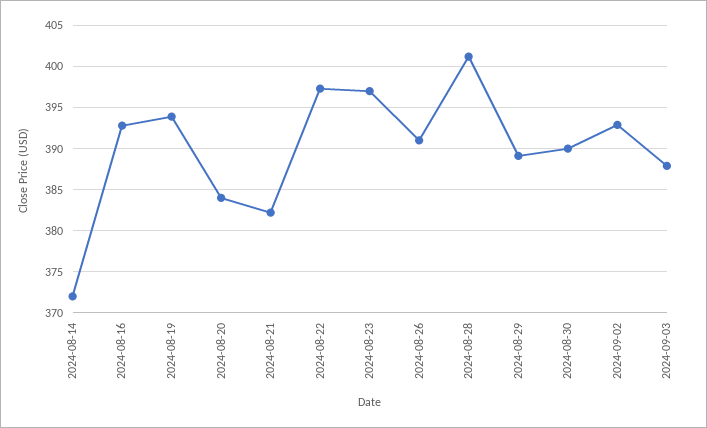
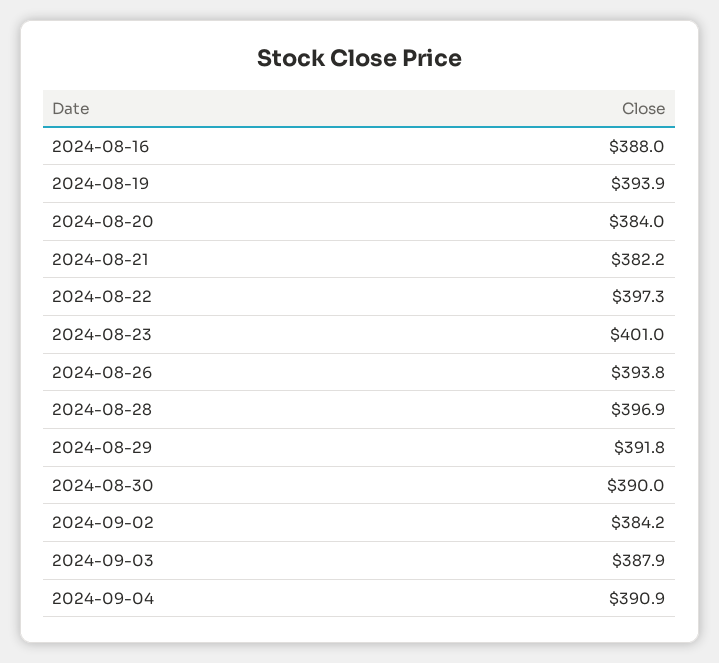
2024-08-14: 372 -> none
2024-08-16: 393 -> 388
2024-08-23: 397 -> 401
2024-08-26: 391 -> 393.8
2024-08-28: 401 -> 396.9
2024-08-29: 389 -> 391.8
2024-09-02: 393 -> 384.2
2024-09-04: none -> 390.9

